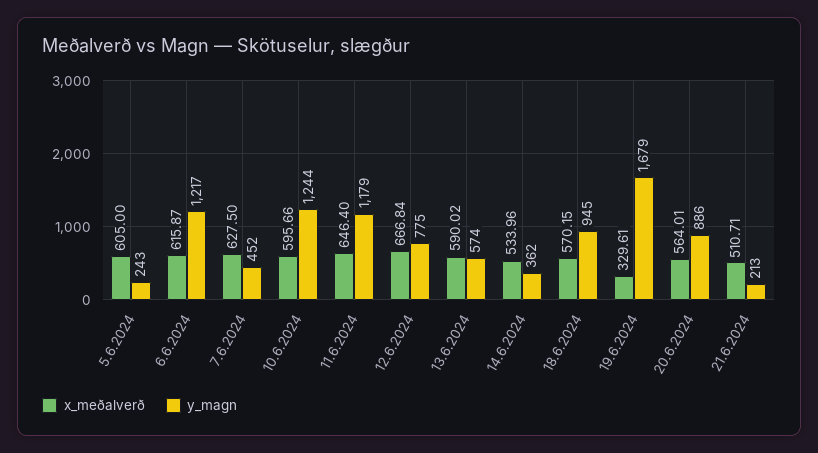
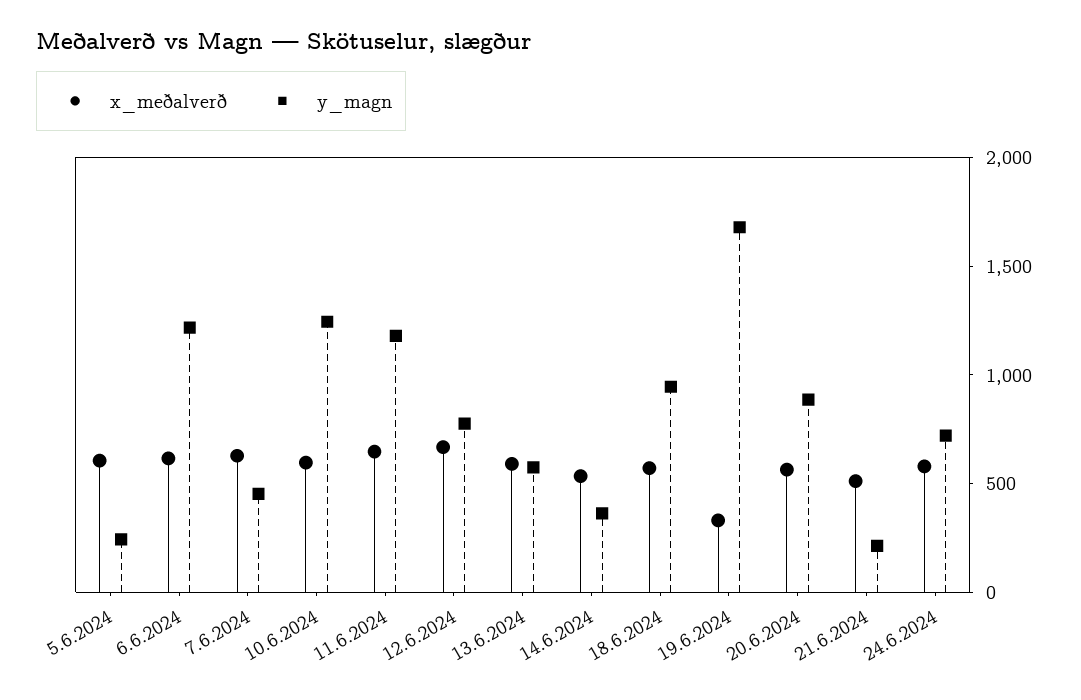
x_meðalverð, 24.6.2024: none -> 600
y_magn, 24.6.2024: none -> 700

